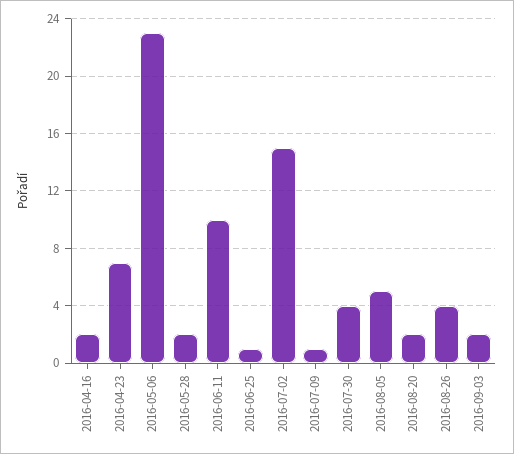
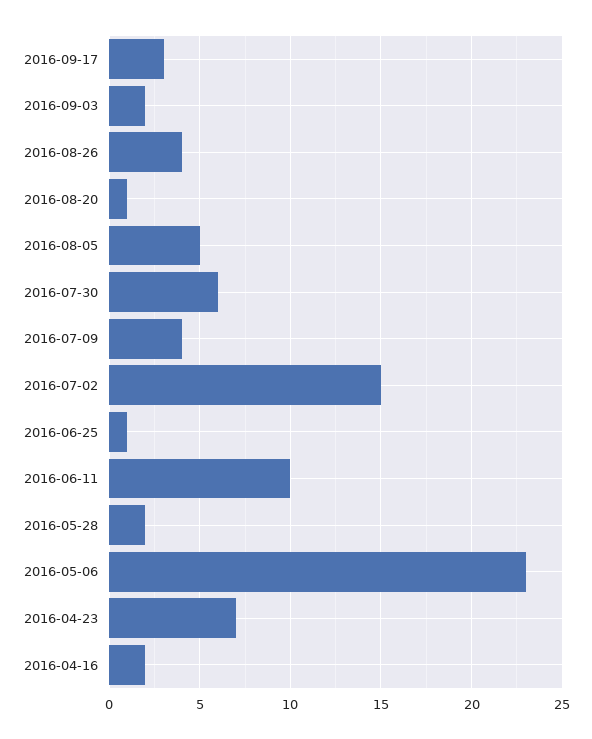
2016-07-09: 1 -> 4
2016-07-30: 4 -> 6
2016-08-20: 2 -> 1
2016-09-17: none -> 3

